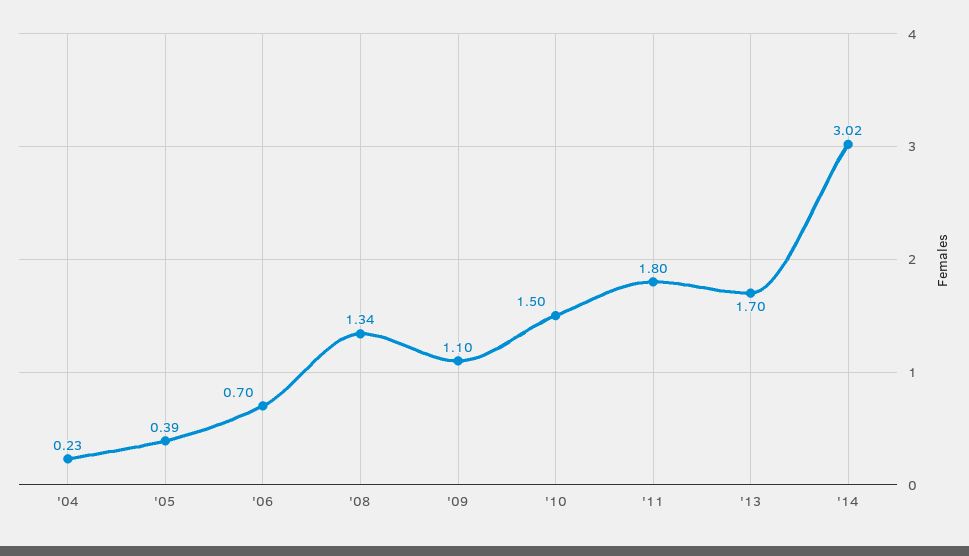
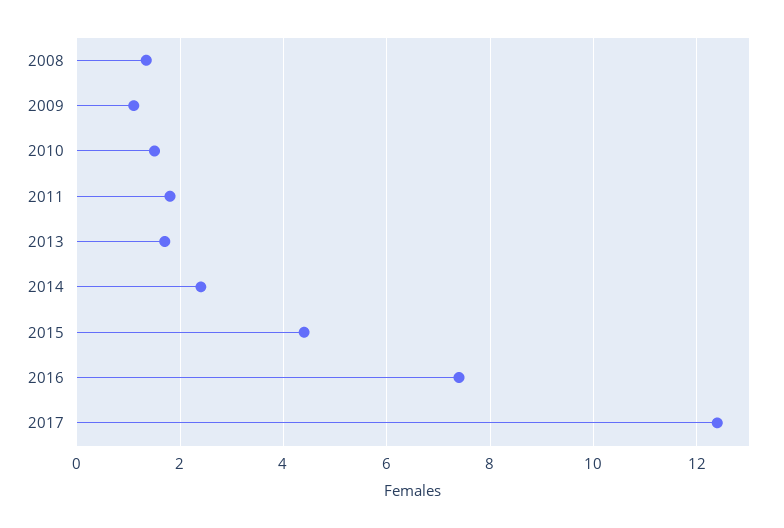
'04: 0.23 -> none
'05: 0.39 -> none
'06: 0.7 -> none
'14: 3.02 -> 2.4
2015: none -> 4.4
2016: none -> 7.4
2017: none -> 12.4

